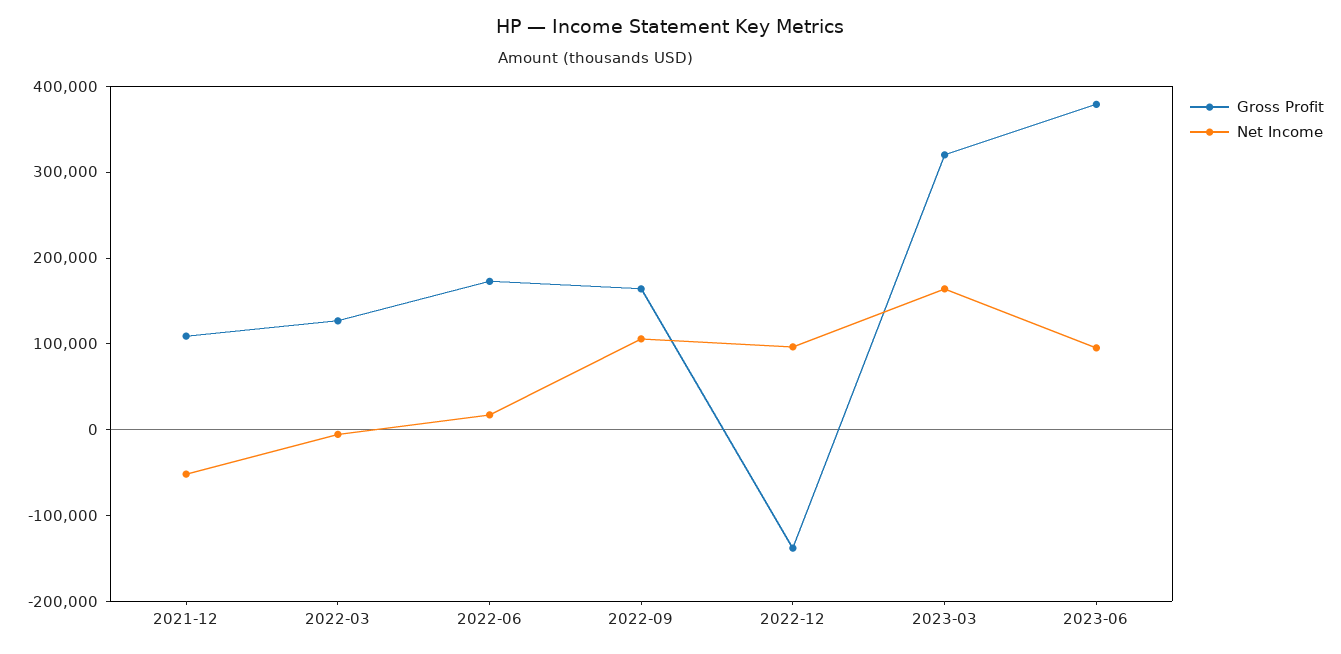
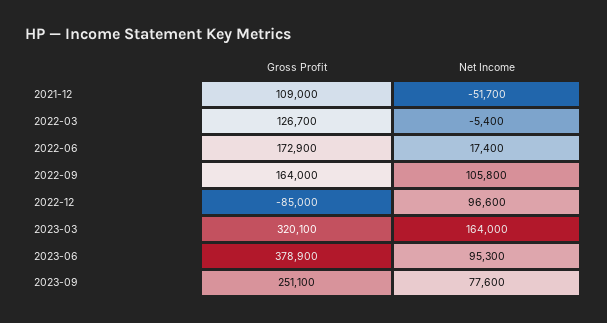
Gross Profit, 2022-12: -140000 -> -85000
Gross Profit, 2023-09: none -> 251100
Net Income, 2023-09: none -> 77600

